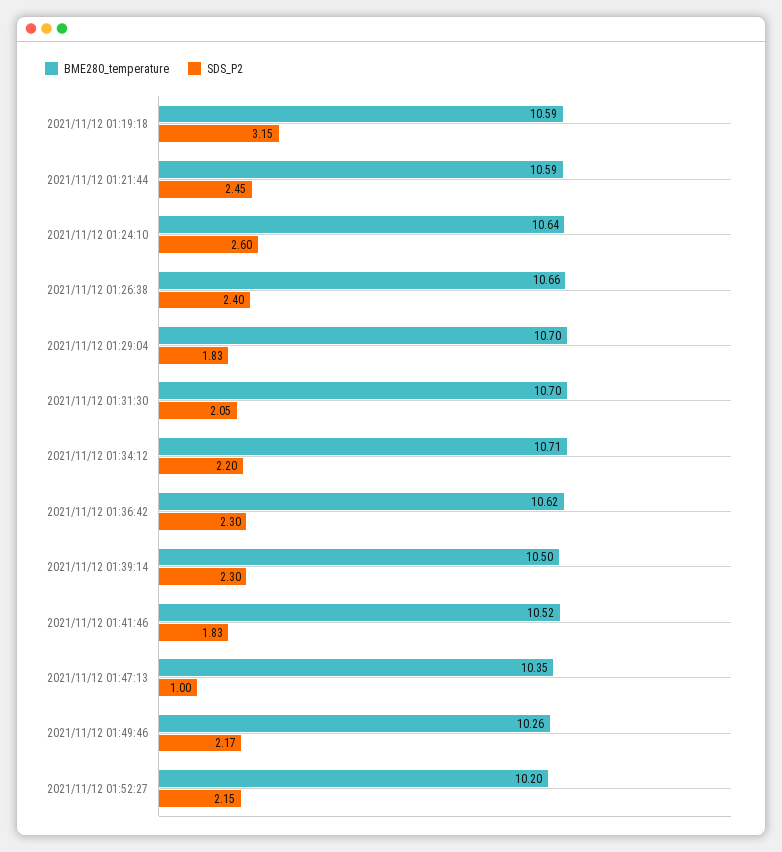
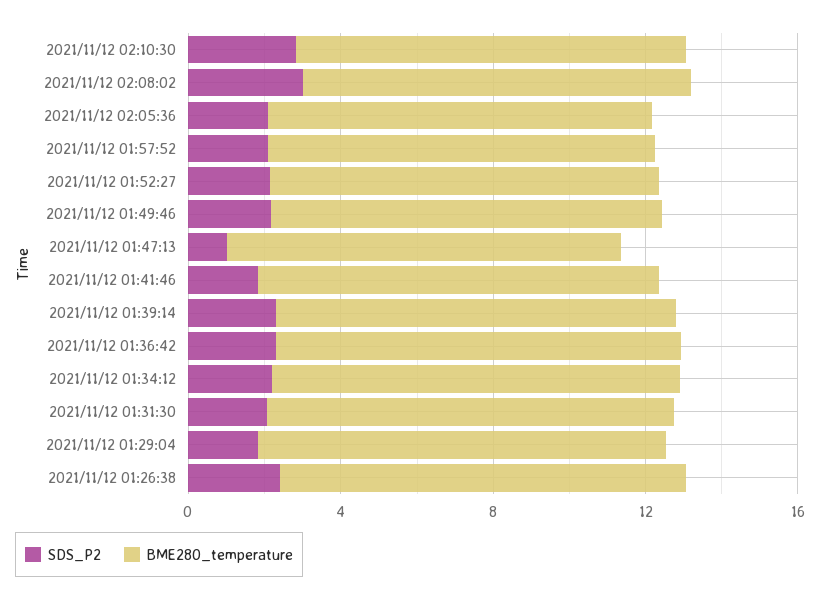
BME280_temperature, 2021/11/12 01:19:18: 10.59 -> none
SDS_P2, 2021/11/12 01:19:18: 3.15 -> none
BME280_temperature, 2021/11/12 01:21:44: 10.59 -> none
SDS_P2, 2021/11/12 01:21:44: 2.45 -> none
BME280_temperature, 2021/11/12 01:24:10: 10.64 -> none
SDS_P2, 2021/11/12 01:24:10: 2.6 -> none
SDS_P2, 2021/11/12 02:10:30: none -> 3
BME280_temperature, 2021/11/12 02:10:30: none -> 10
SDS_P2, 2021/11/12 02:08:02: none -> 3
BME280_temperature, 2021/11/12 02:08:02: none -> 10
SDS_P2, 2021/11/12 02:05:36: none -> 2
BME280_temperature, 2021/11/12 02:05:36: none -> 10
SDS_P2, 2021/11/12 01:57:52: none -> 2
BME280_temperature, 2021/11/12 01:57:52: none -> 10

